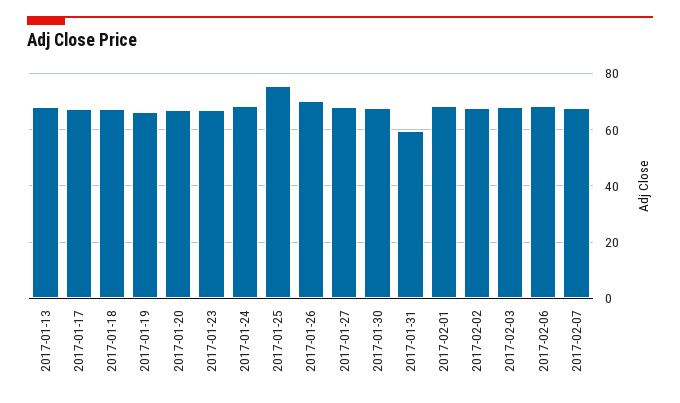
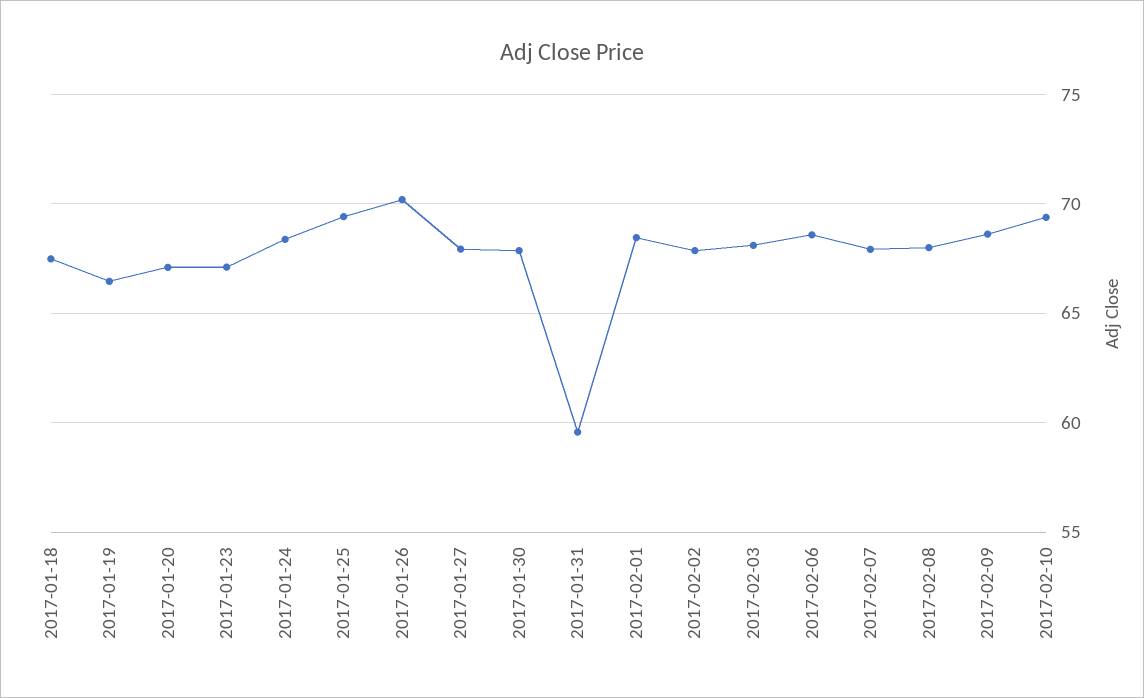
2017-01-13: 67.5 -> none
2017-01-17: 67.5 -> none
2017-01-25: 75 -> 69.5
2017-02-08: none -> 68
2017-02-09: none -> 68.5
2017-02-10: none -> 69.5

